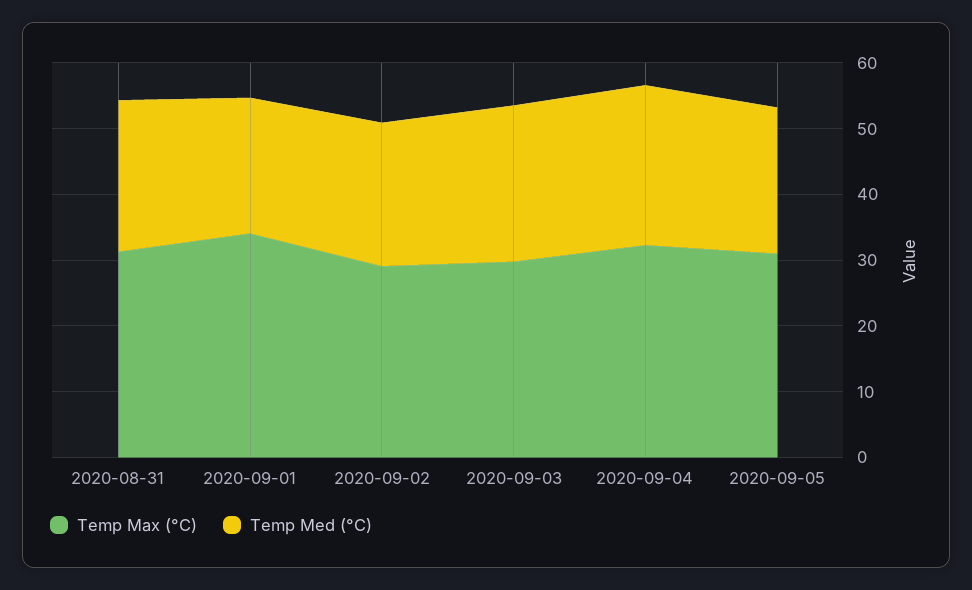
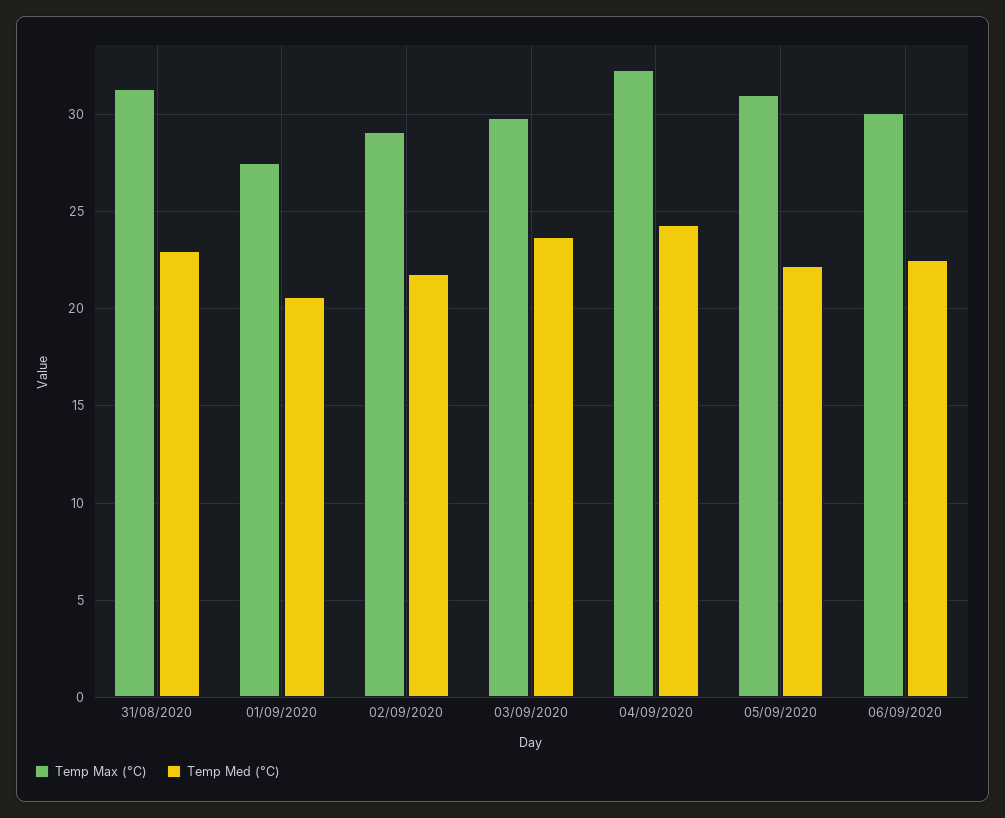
Temp Max (°C), 2020-09-01: 34 -> 27.5
Temp Max (°C), 06/09/2020: none -> 30
Temp Med (°C), 06/09/2020: none -> 22.5

